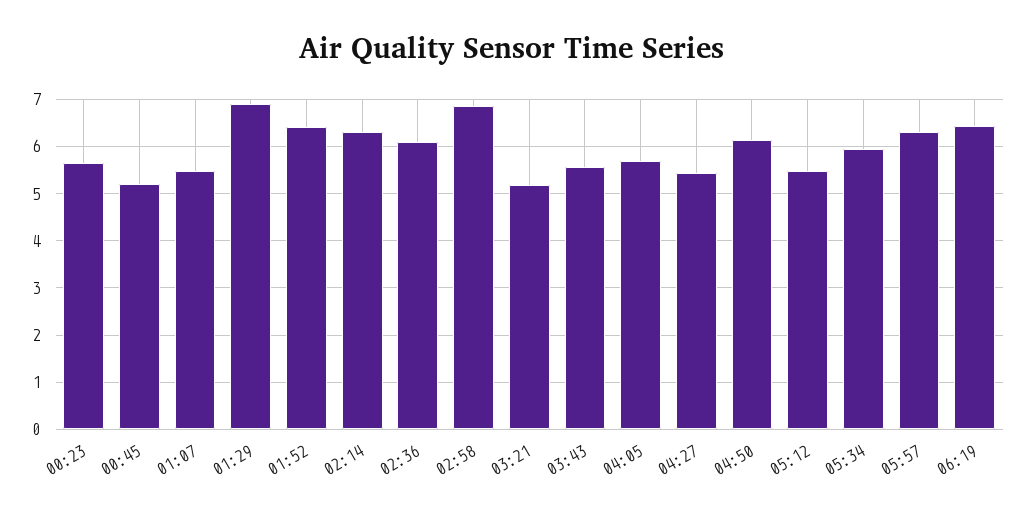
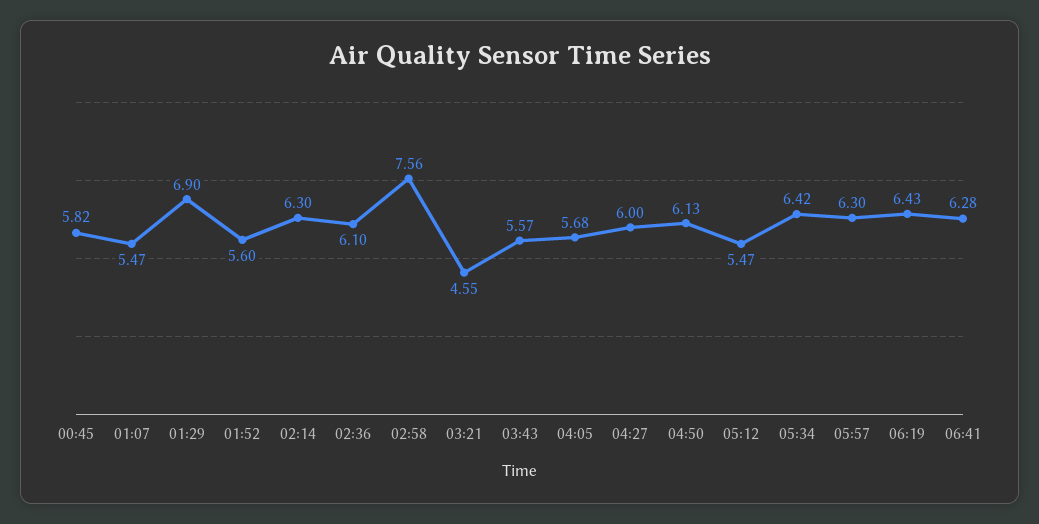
00:23: 5.6 -> none
00:45: 5.2 -> 5.82
01:52: 6.4 -> 5.6
02:58: 6.8 -> 7.56
03:21: 5.2 -> 4.55
04:27: 5.4 -> 6
05:34: 6 -> 6.42
06:41: none -> 6.28

